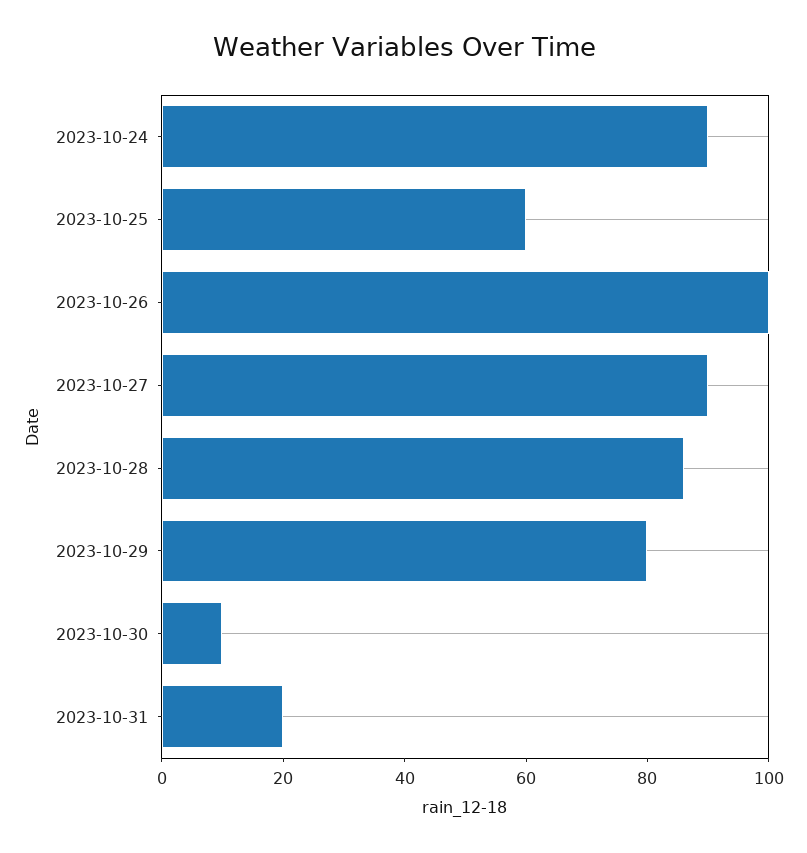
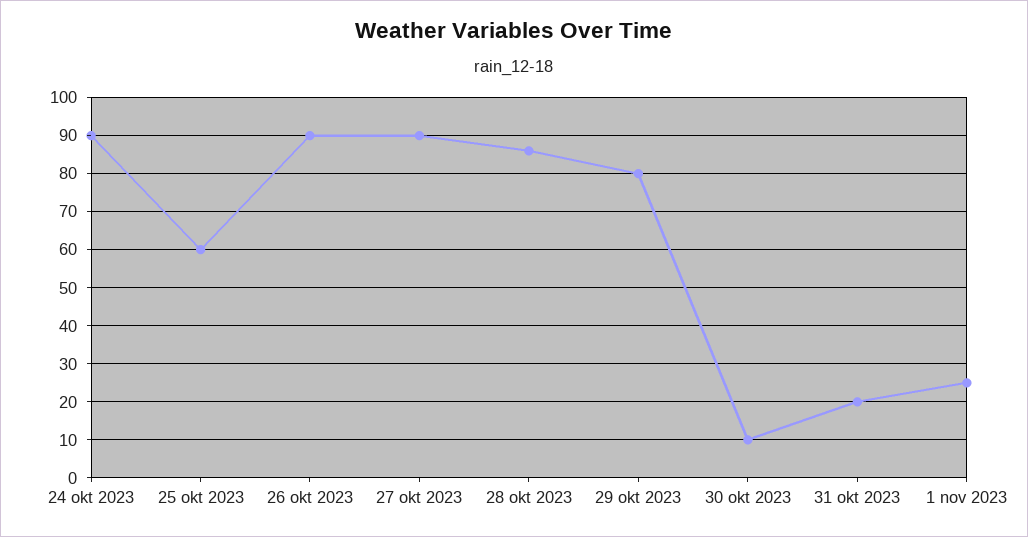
2023-10-26: 100 -> 90
1 nov 2023: none -> 25

